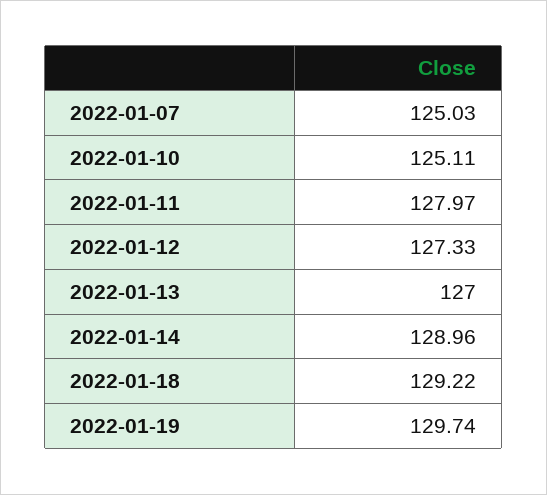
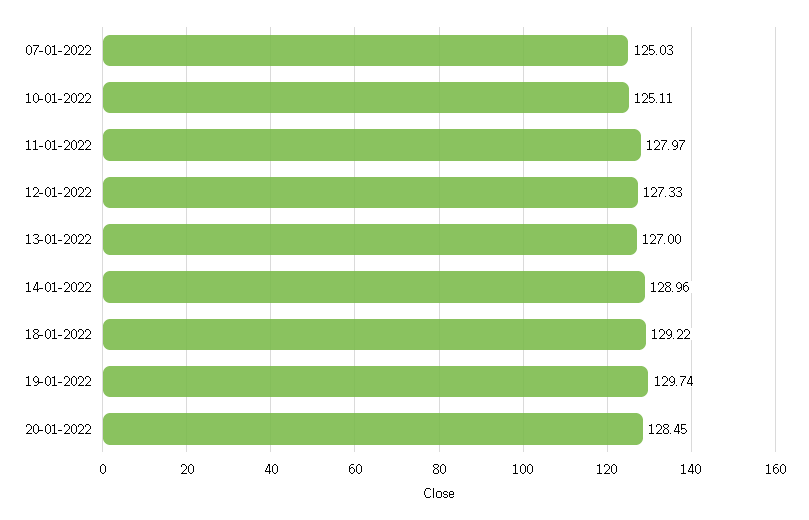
20-01-2022: none -> 128.45

